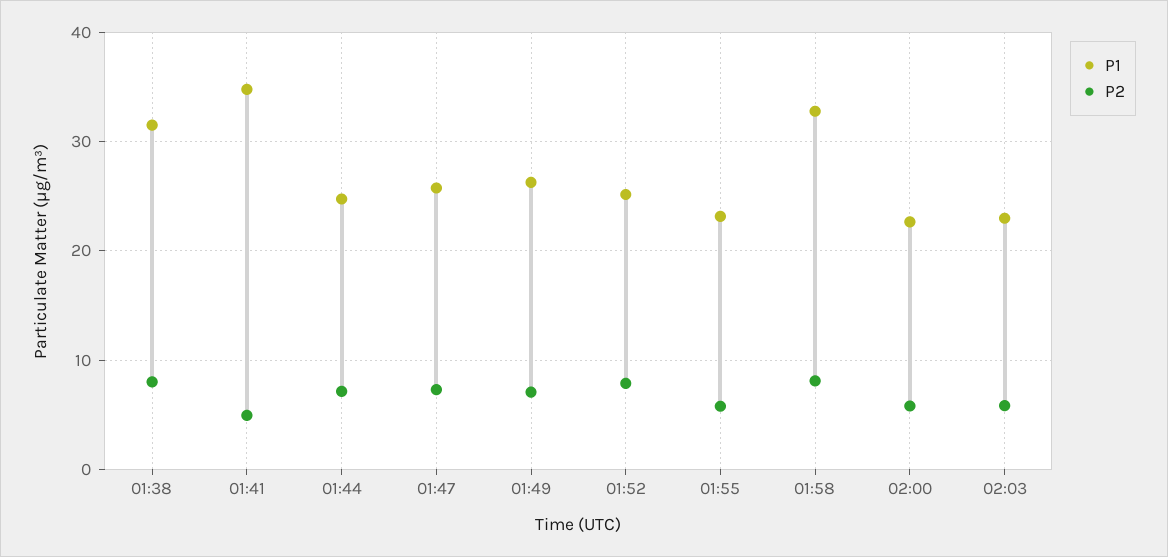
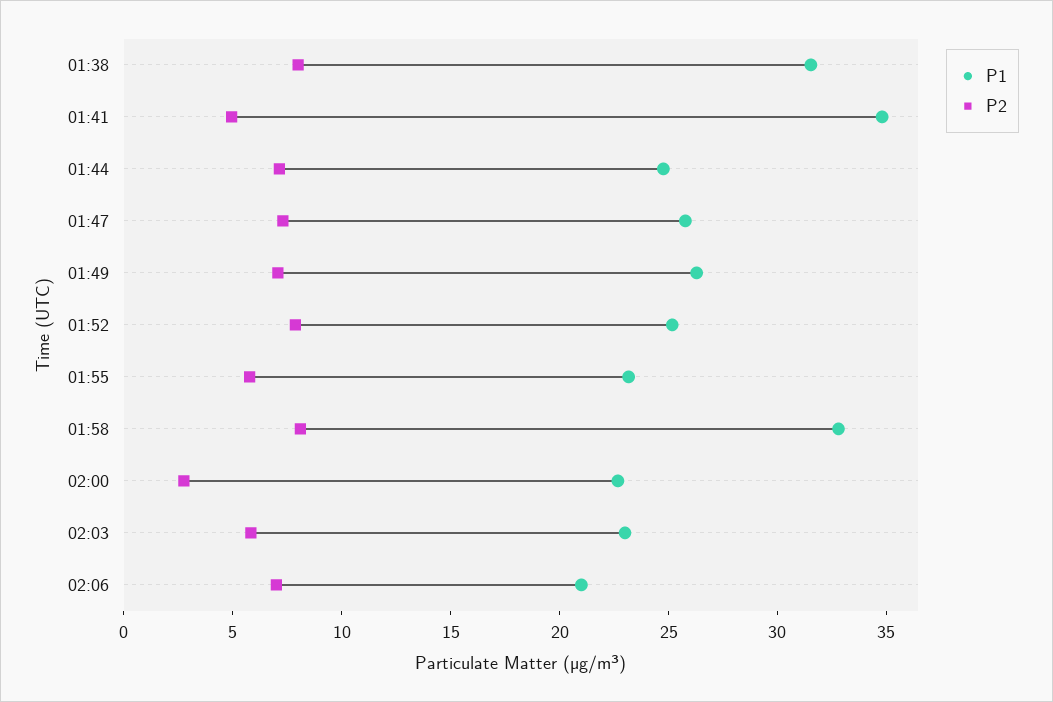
P2, 02:00: 6 -> 3
P1, 02:06: none -> 21
P2, 02:06: none -> 7

